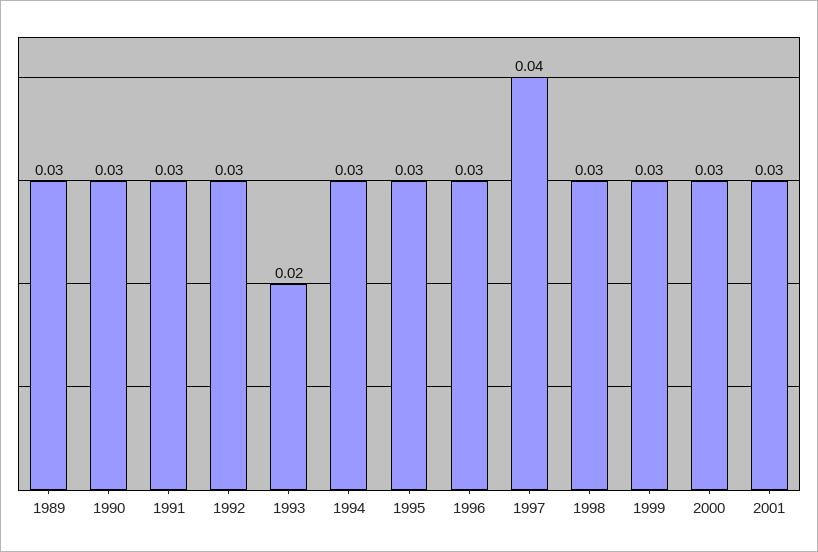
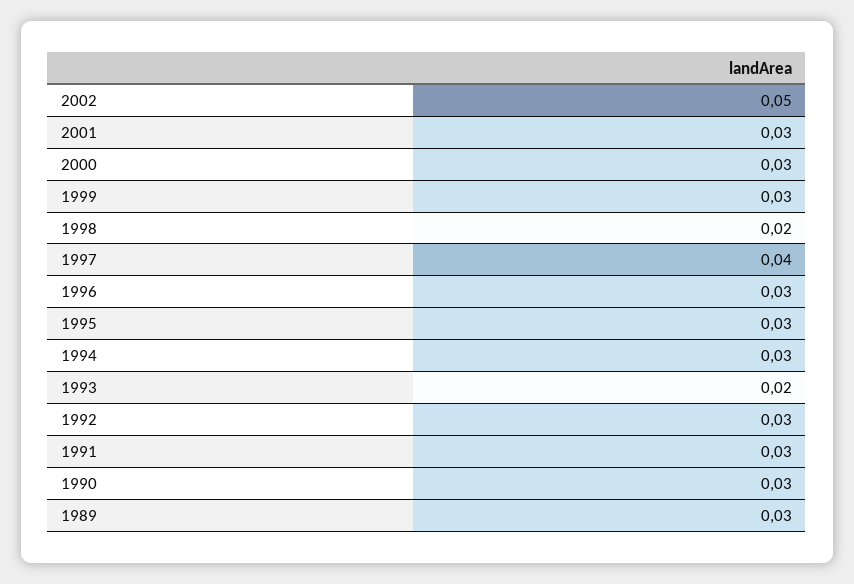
1998: 0.03 -> 0.02
2002: none -> 0.05

